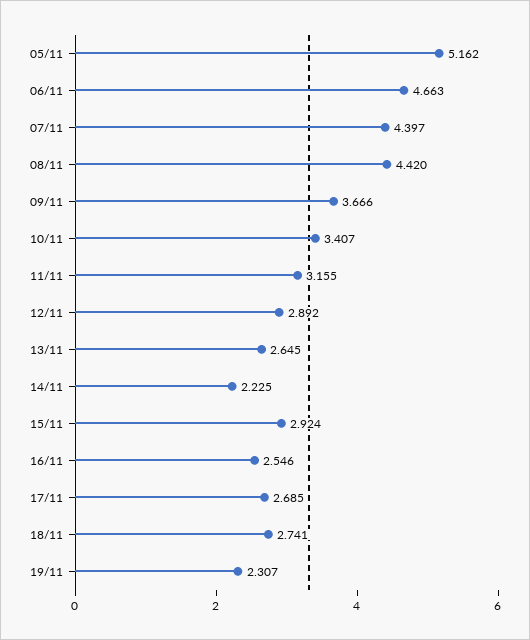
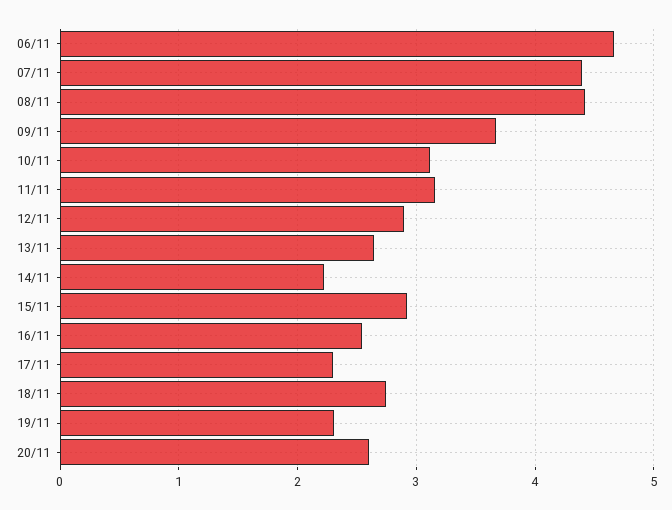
05/11: 5.162 -> none
10/11: 3.407 -> 3.1
17/11: 2.685 -> 2.3
20/11: none -> 2.6

